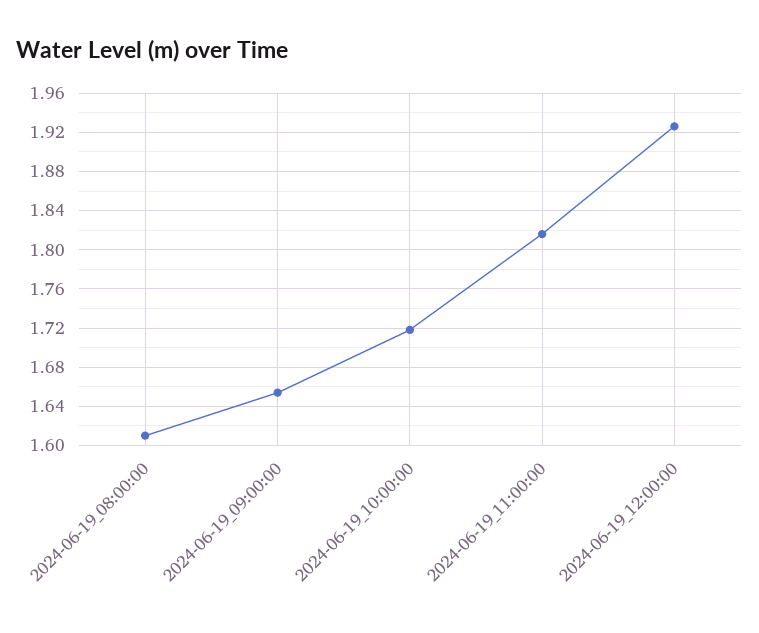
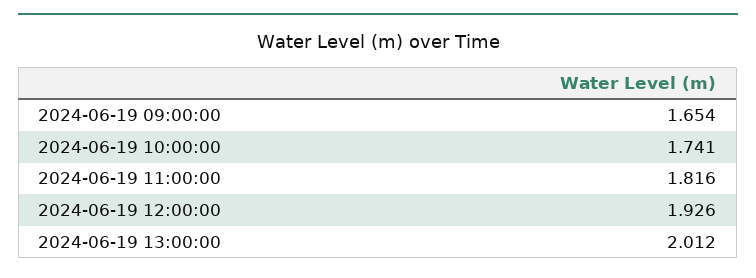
2024-06-19_08:00:00: 1.61 -> none
2024-06-19_10:00:00: 1.72 -> 1.741
2024-06-19 13:00:00: none -> 2.012

